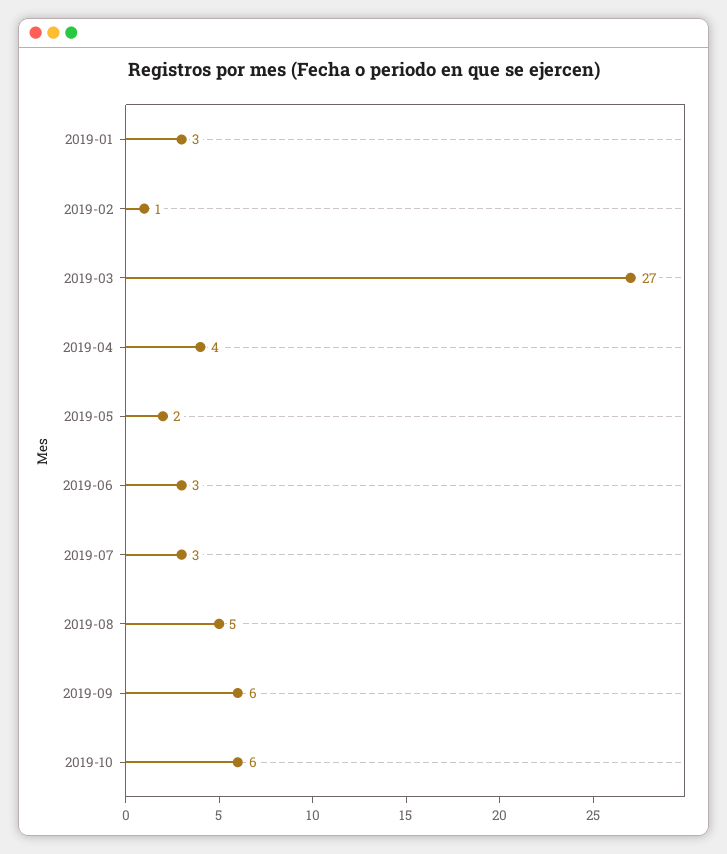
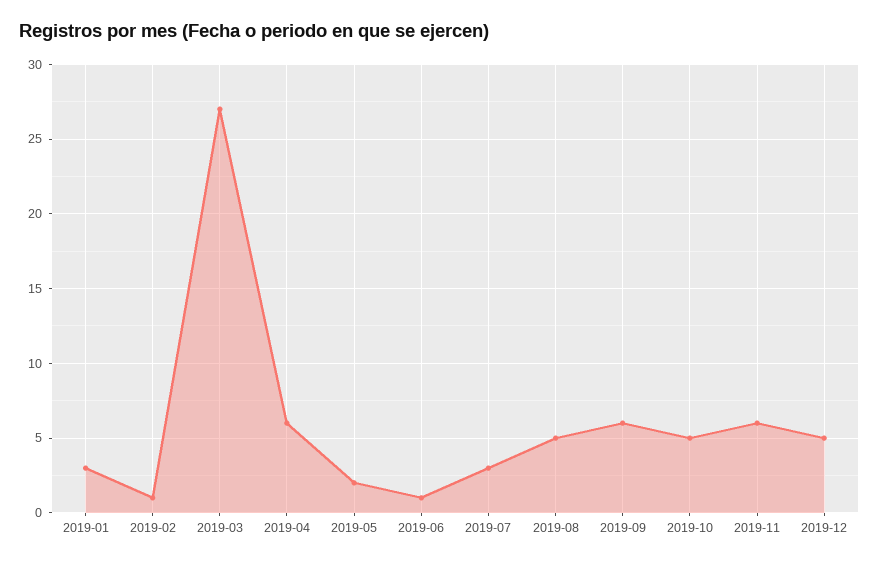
2019-04: 4 -> 6
2019-06: 3 -> 1
2019-10: 6 -> 5
2019-11: none -> 6
2019-12: none -> 5

